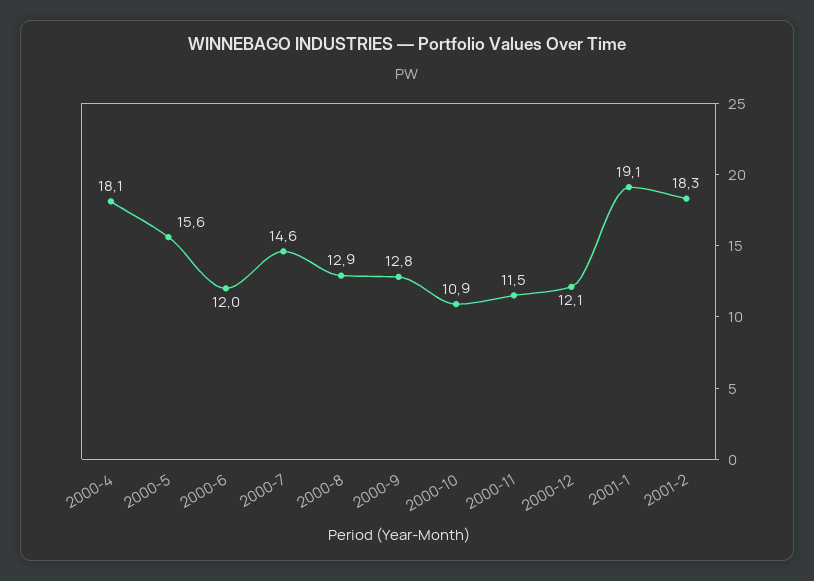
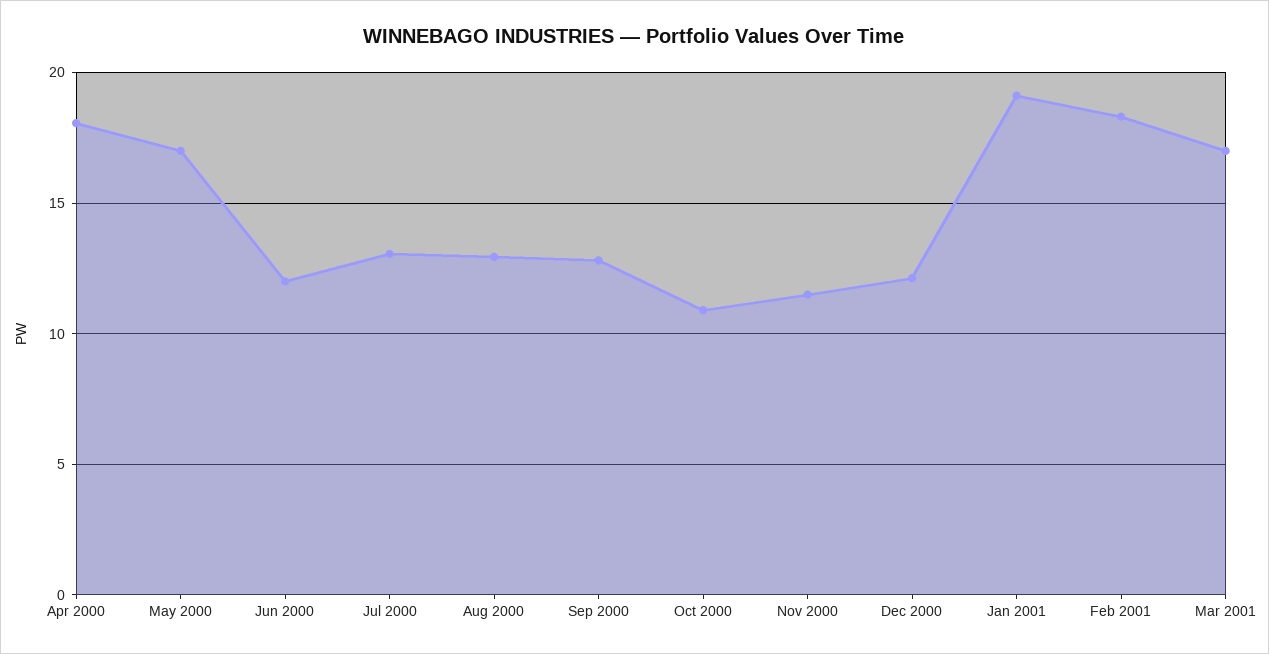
2000-5: 15.6 -> 17
2000-7: 14.6 -> 13
Mar 2001: none -> 17

